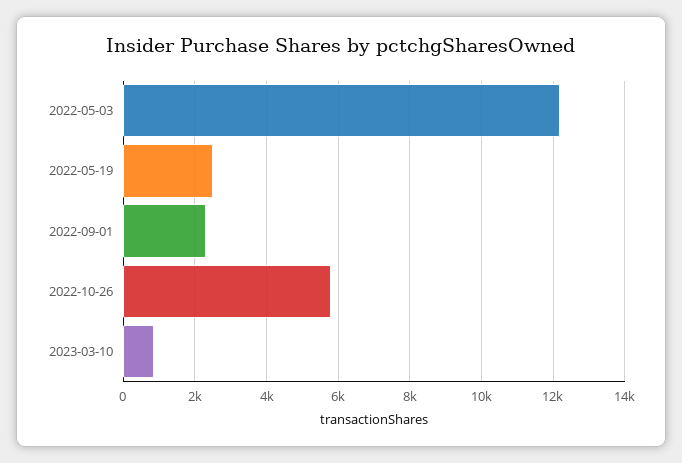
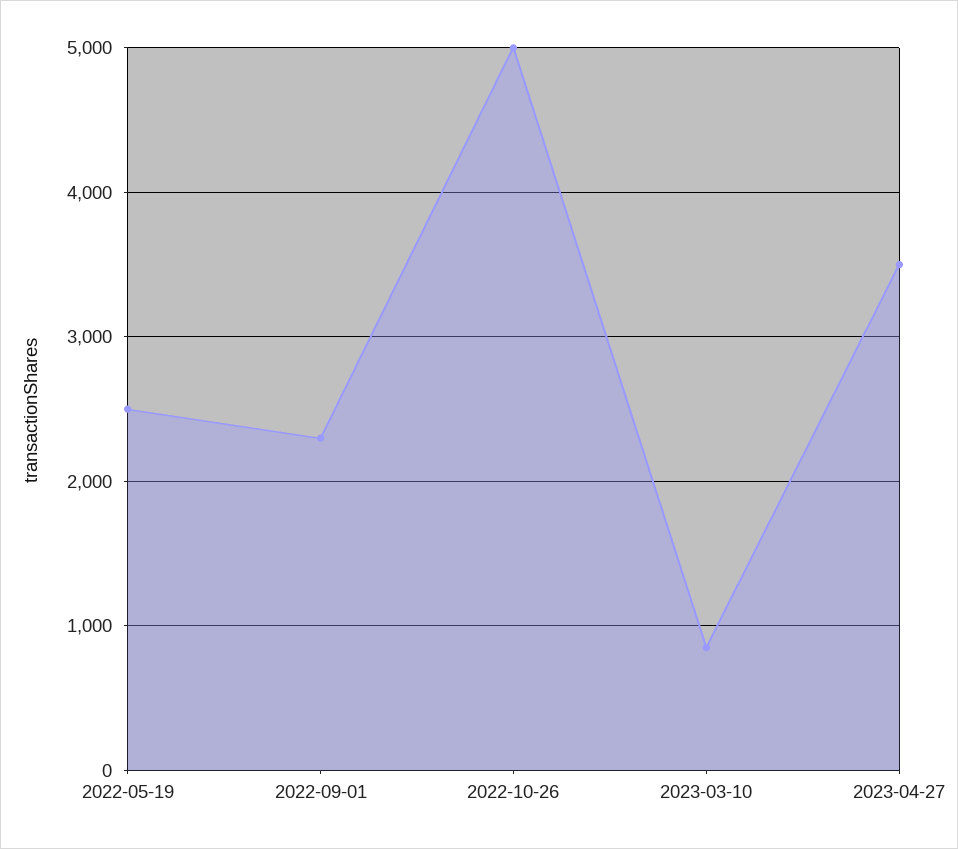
2022-05-03: 12200 -> none
2022-10-26: 5800 -> 5000
2023-04-27: none -> 3500

